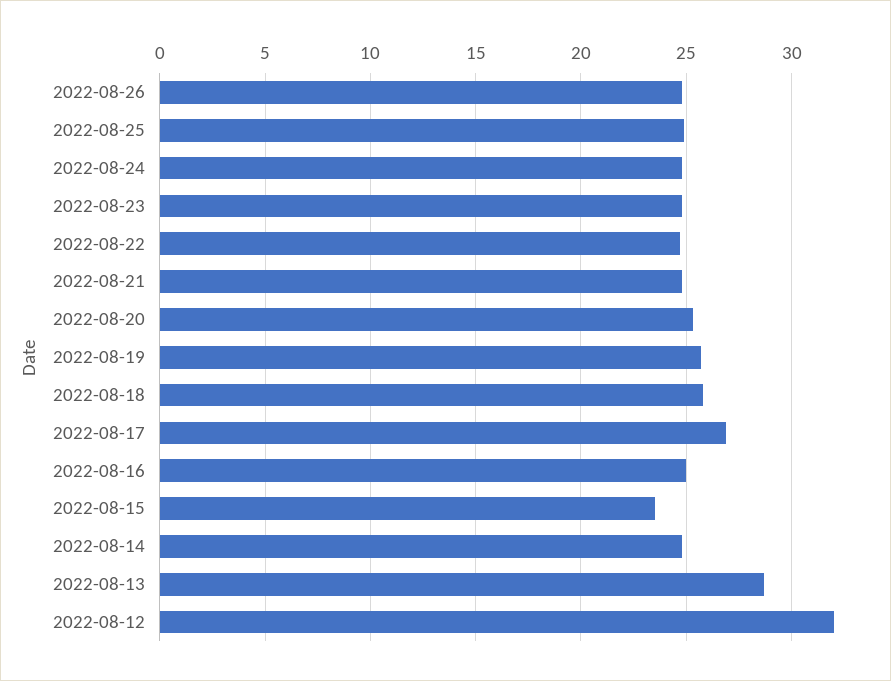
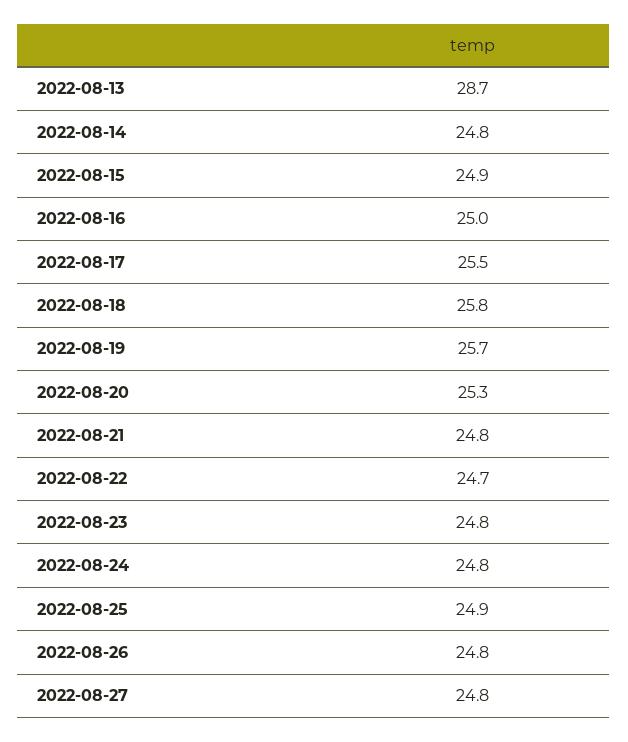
2022-08-17: 27 -> 25.5
2022-08-15: 23.5 -> 24.9
2022-08-12: 32 -> none
2022-08-27: none -> 24.8

